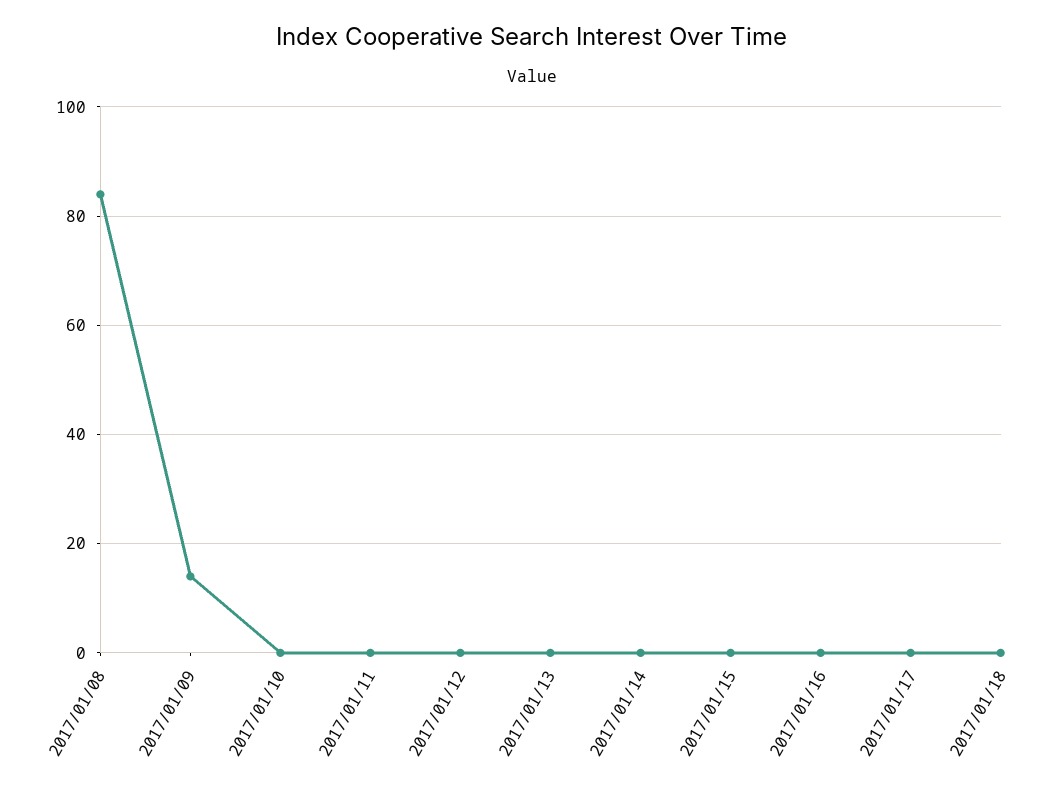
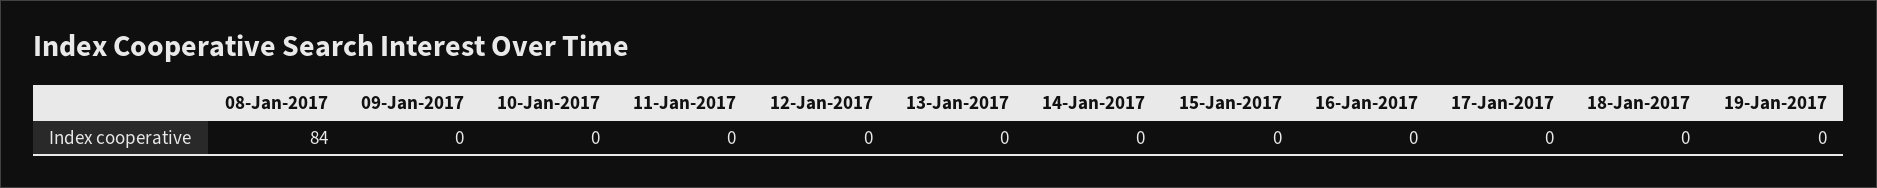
2017/01/09: 15 -> 0
19-Jan-2017: none -> 0

